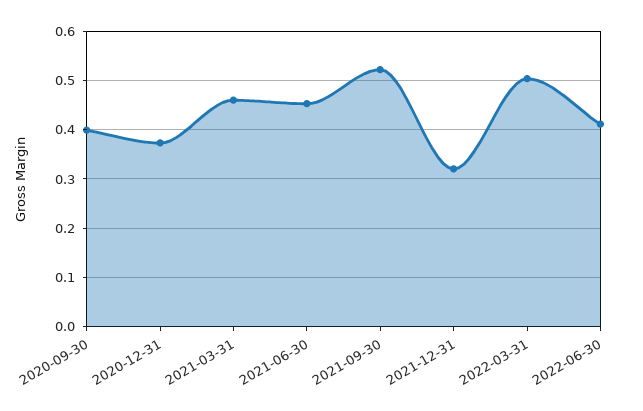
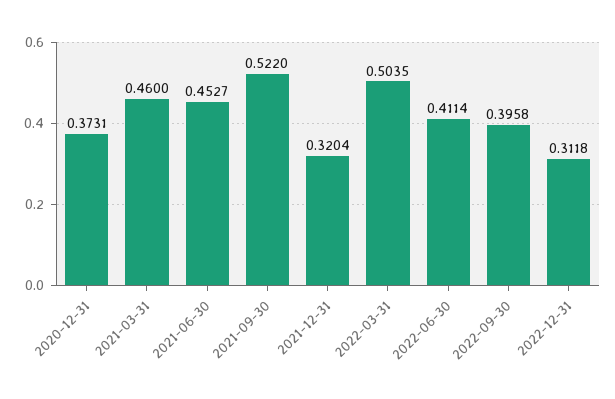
2020-09-30: 0.4 -> none
2022-09-30: none -> 0.3958
2022-12-31: none -> 0.3118

